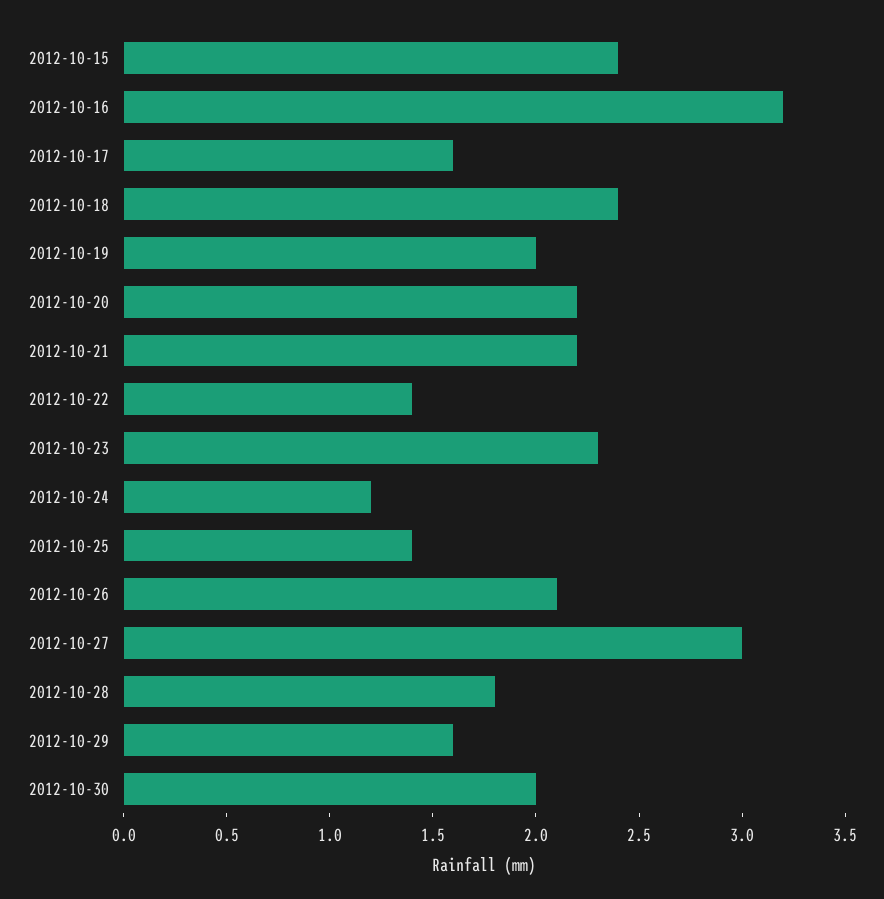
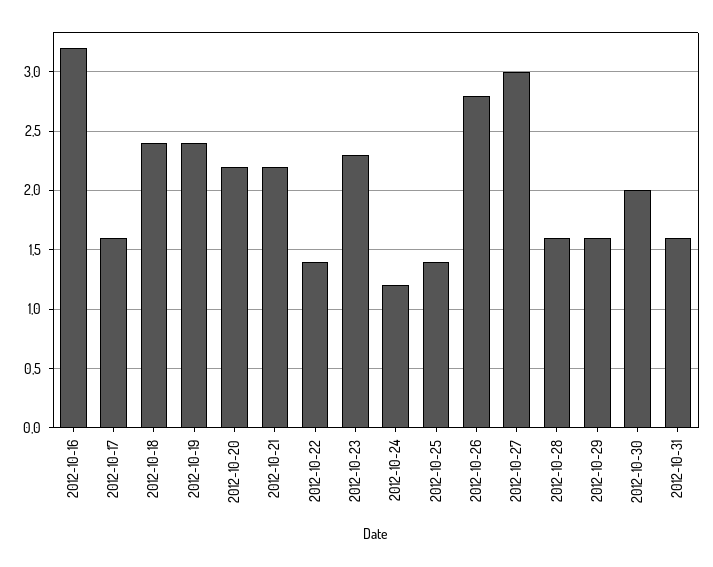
2012-10-15: 2.4 -> none
2012-10-19: 2 -> 2.4
2012-10-26: 2.1 -> 2.8
2012-10-28: 1.8 -> 1.6
2012-10-31: none -> 1.6

